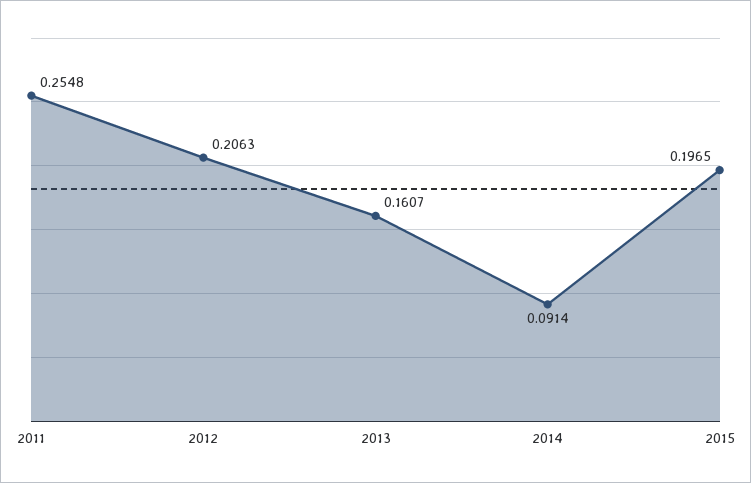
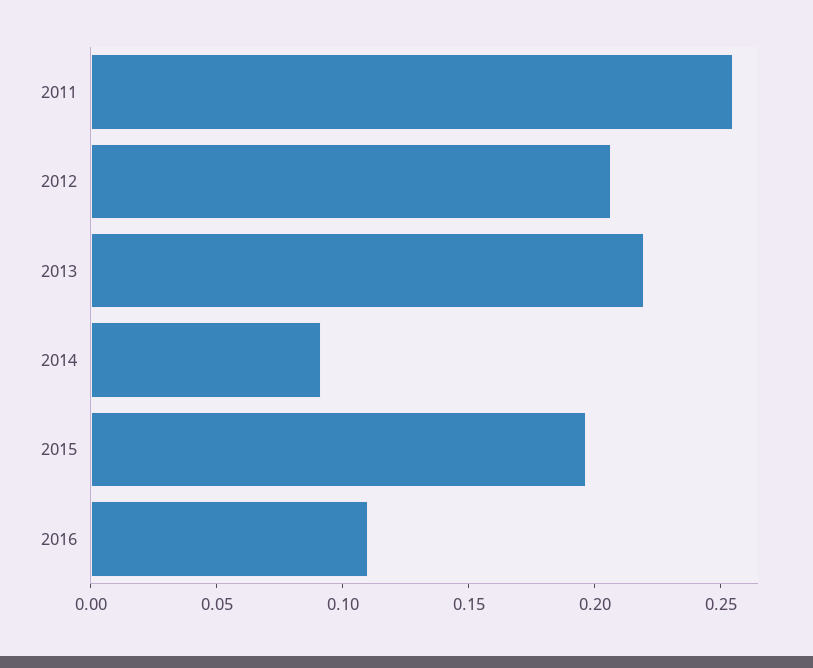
2013: 0.1607 -> 0.22
2016: none -> 0.11

